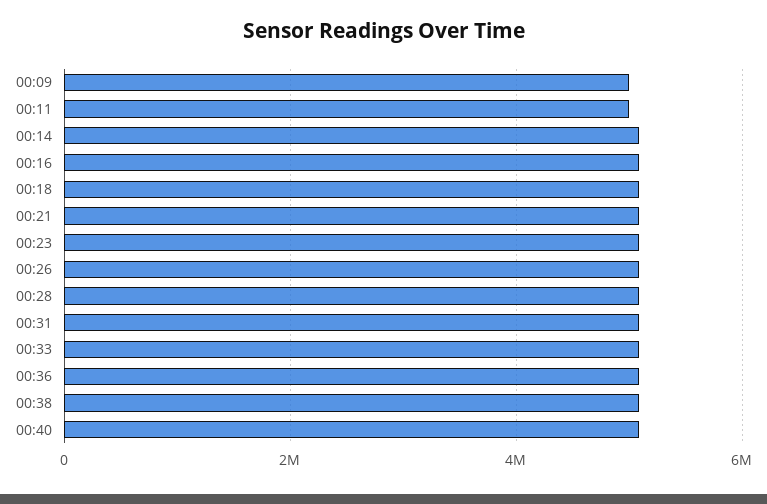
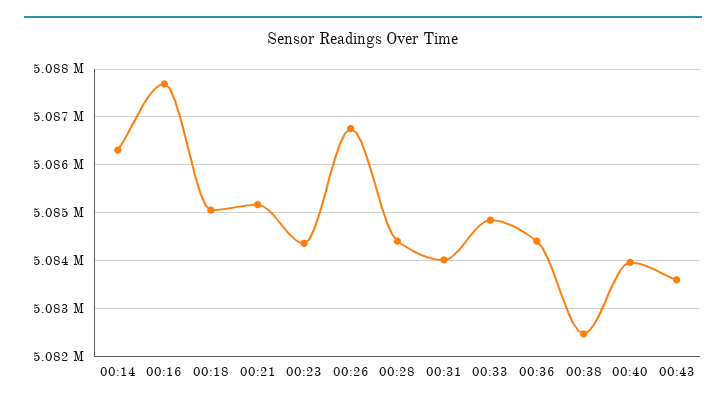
00:09: 5000000 -> none
00:11: 5000000 -> none
00:43: none -> 5083600

